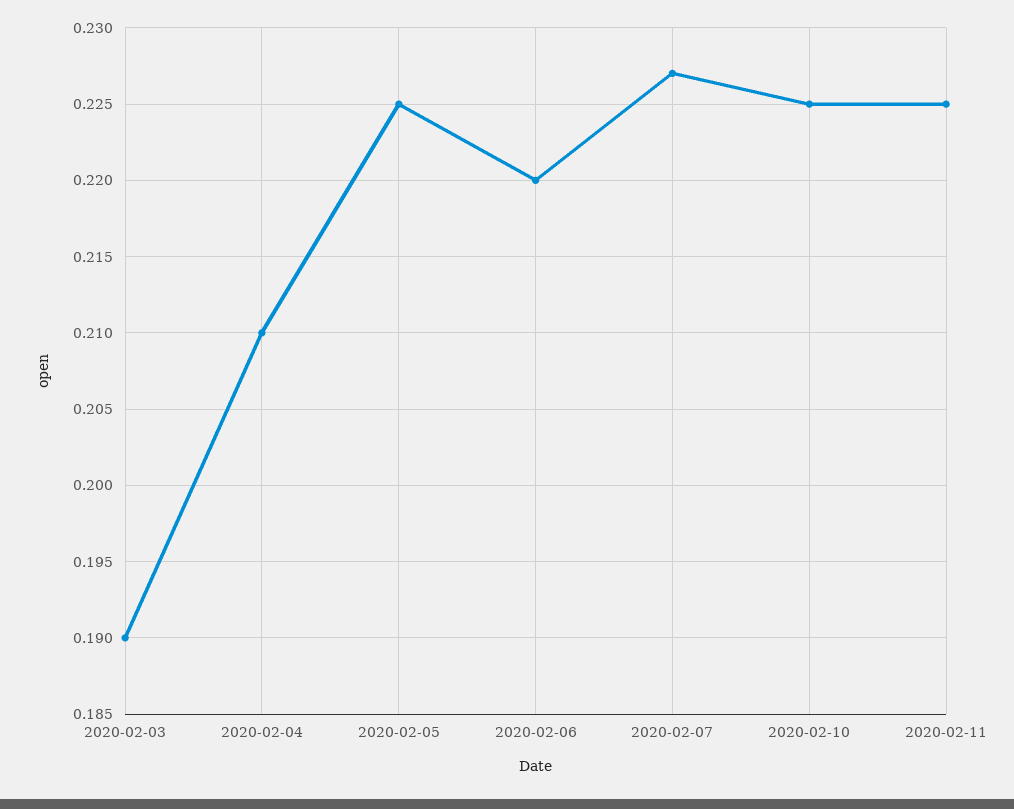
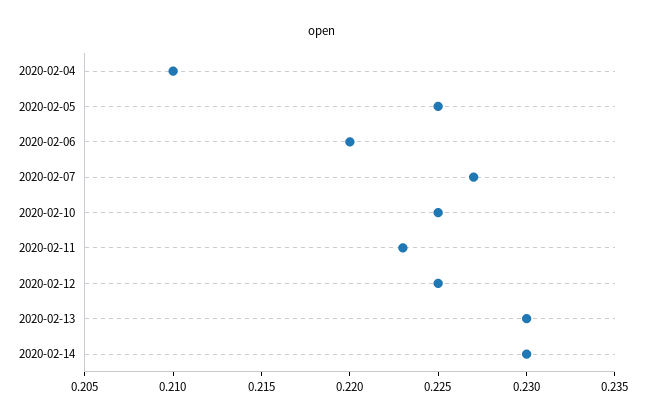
2020-02-03: 0.19 -> none
2020-02-11: 0.225 -> 0.223
2020-02-12: none -> 0.225
2020-02-13: none -> 0.23
2020-02-14: none -> 0.23

